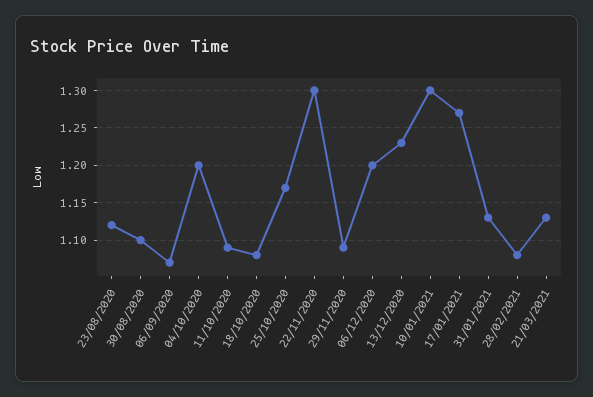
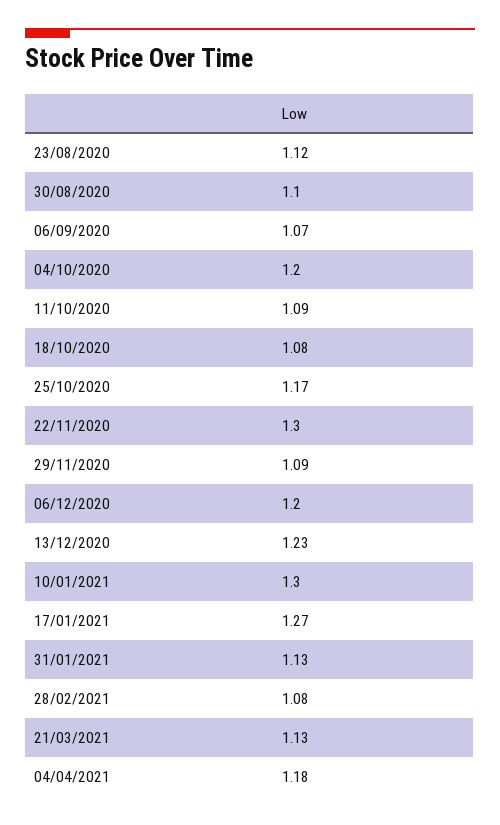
04/04/2021: none -> 1.18

